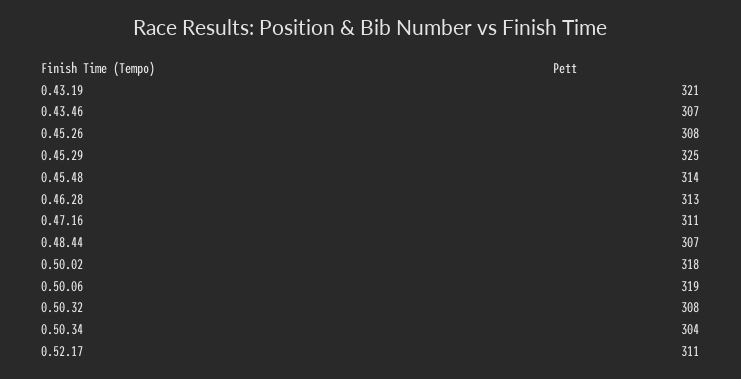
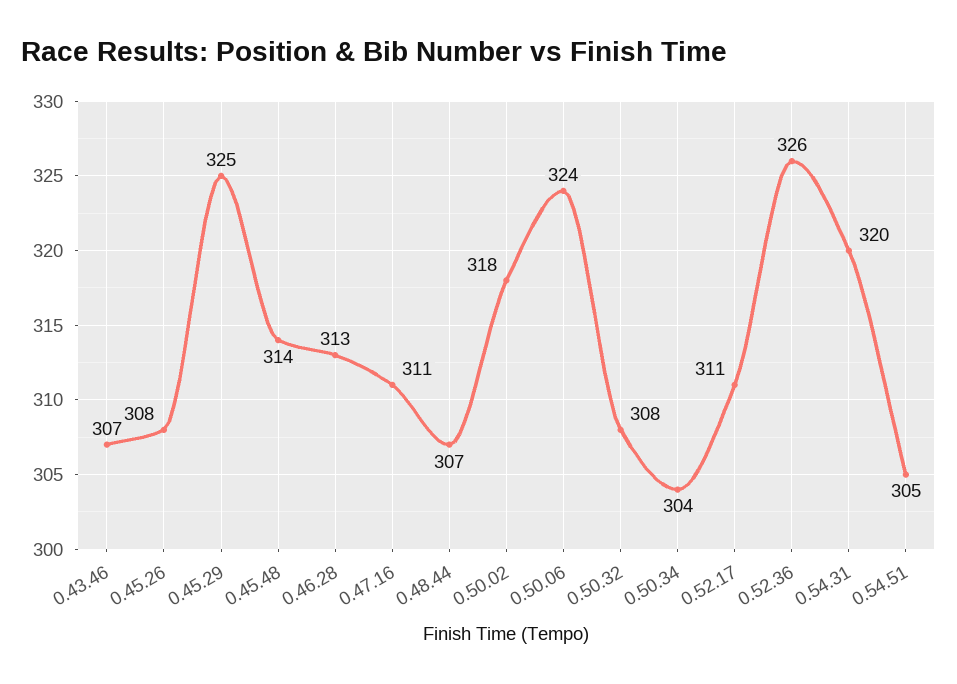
0.43.19: 321 -> none
0.50.06: 319 -> 324
0.52.36: none -> 326
0.54.31: none -> 320
0.54.51: none -> 305

